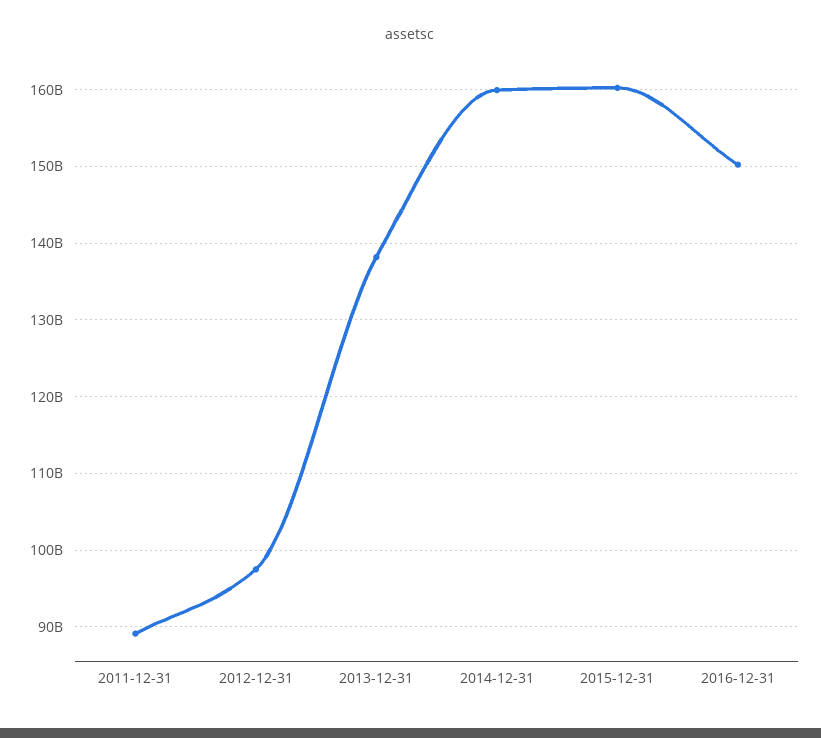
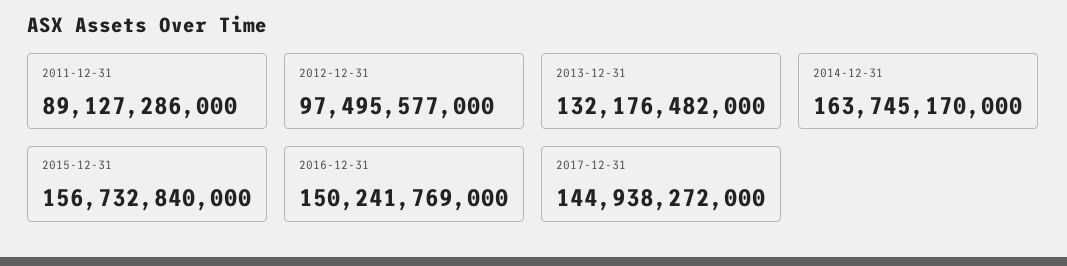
2013-12-31: 138000000000 -> 132176482000
2014-12-31: 160000000000 -> 163745170000
2015-12-31: 160000000000 -> 156732840000
2017-12-31: none -> 144938272000

